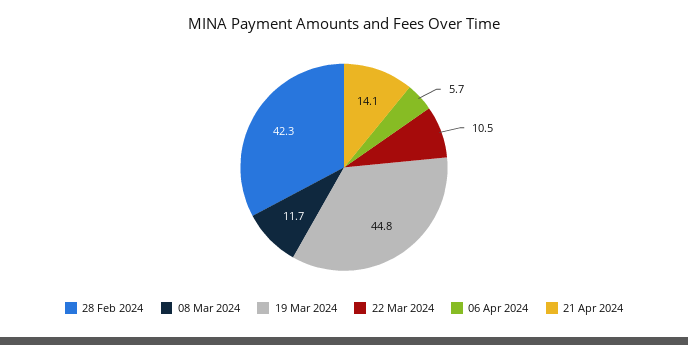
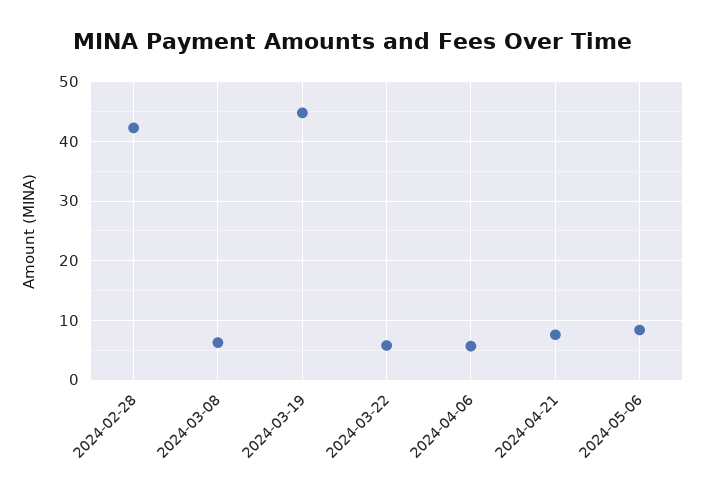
08 Mar 2024: 11.7 -> 6
22 Mar 2024: 10.5 -> 6
21 Apr 2024: 14.1 -> 8
2024-05-06: none -> 8

